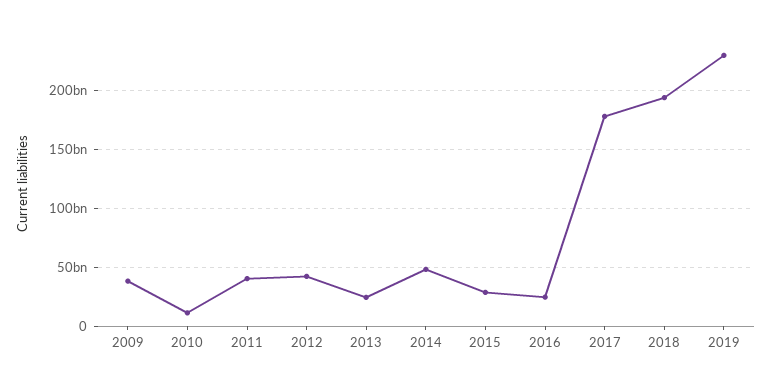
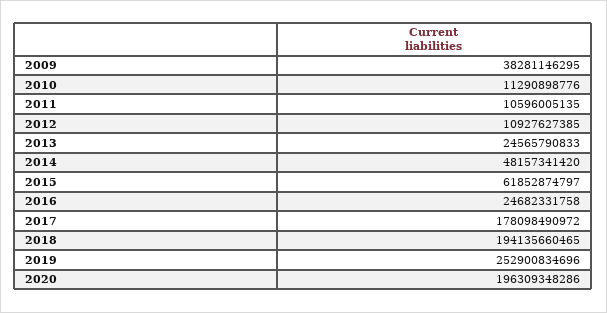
2011: 40000000000 -> 10596005135
2012: 40000000000 -> 10927627385
2015: 30000000000 -> 61852874797
2019: 230000000000 -> 252900834696
2020: none -> 196309348286

